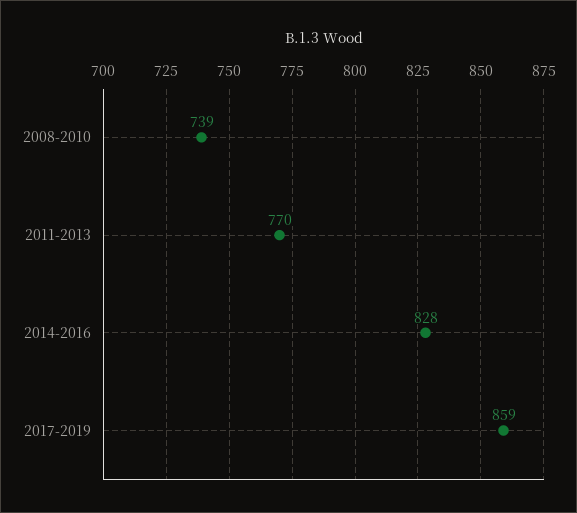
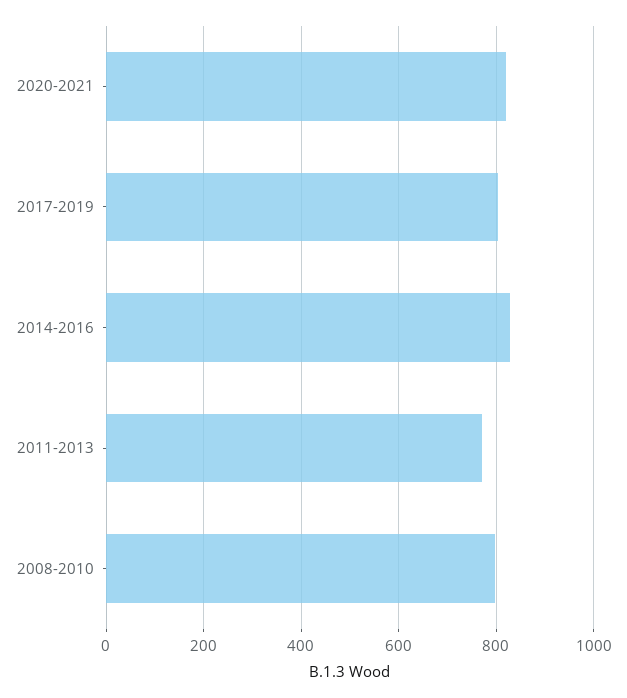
2008-2010: 739 -> 800
2017-2019: 859 -> 800
2020-2021: none -> 820

